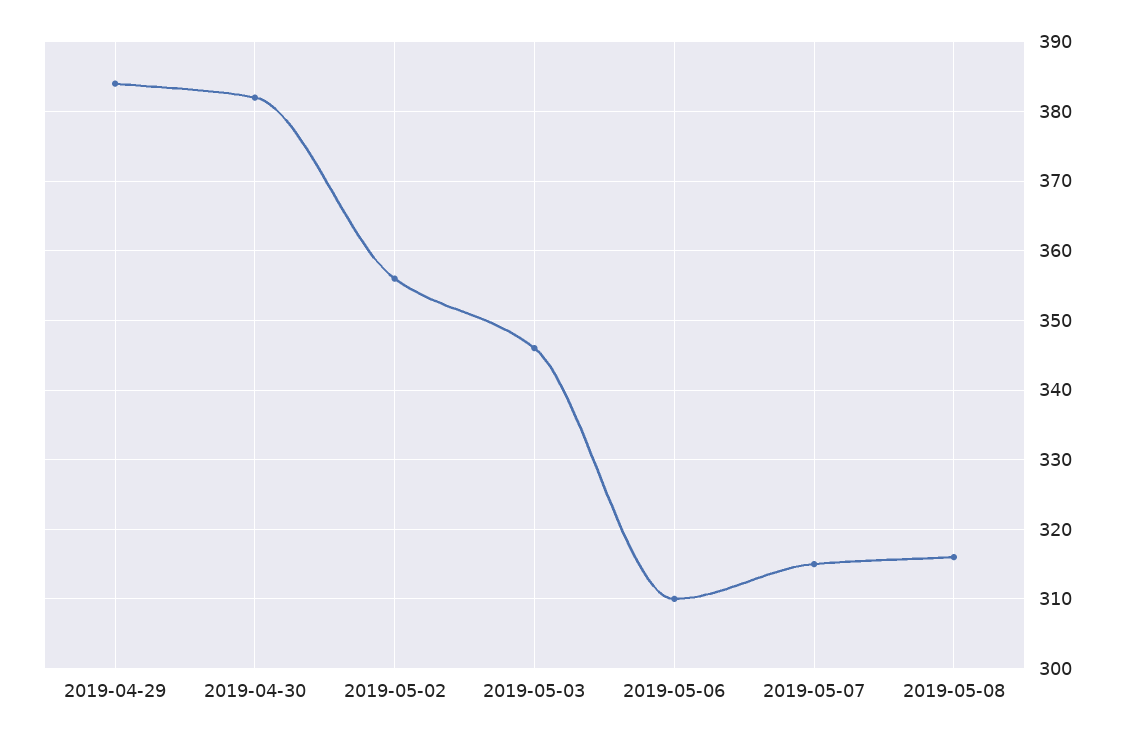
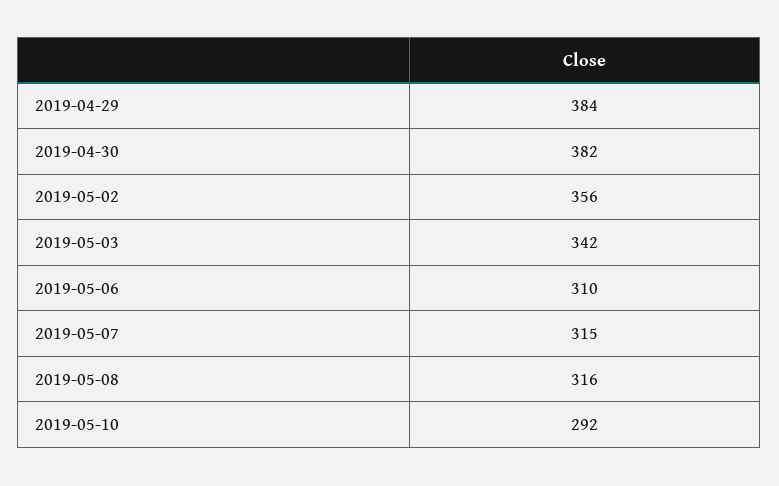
2019-05-03: 346 -> 342
2019-05-10: none -> 292

